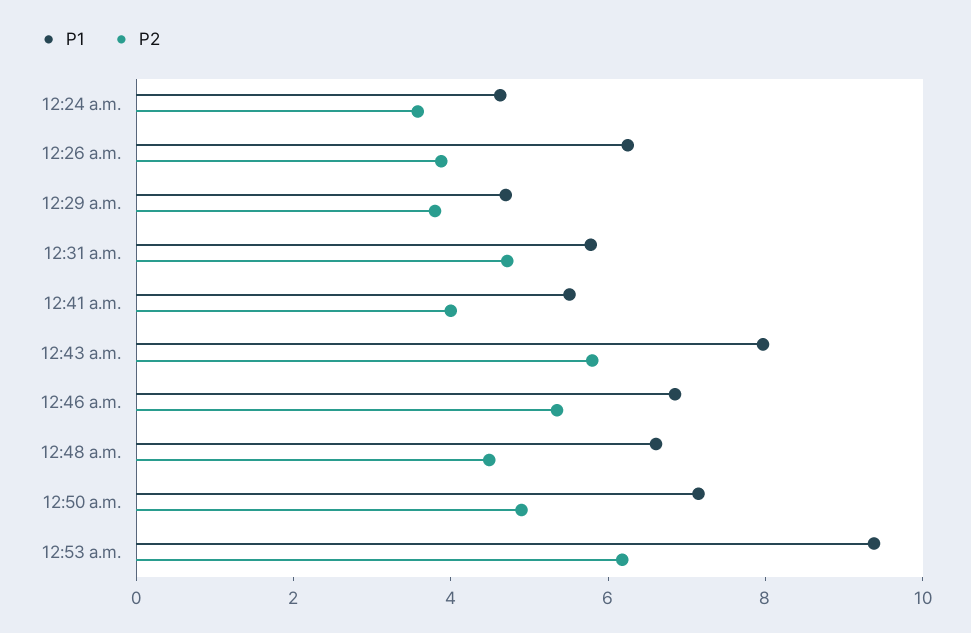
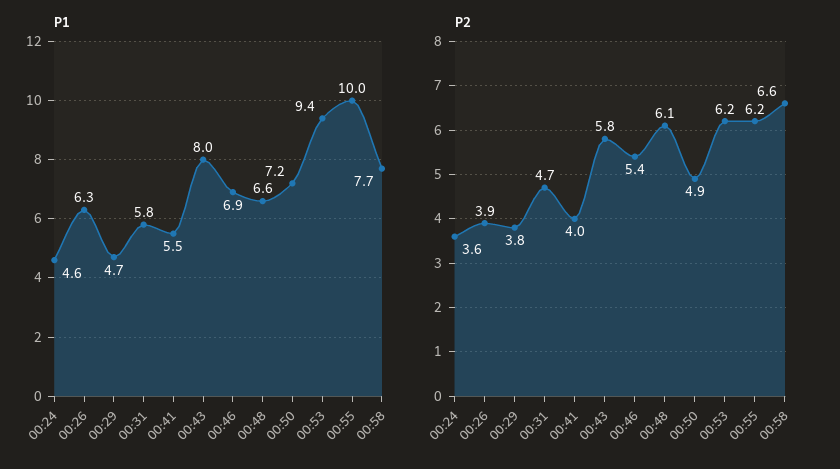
P2, 12:48 a.m.: 4.5 -> 6.1
P1, 00:55: none -> 10
P1, 00:58: none -> 7.7
P2, 00:55: none -> 6.2
P2, 00:58: none -> 6.6

